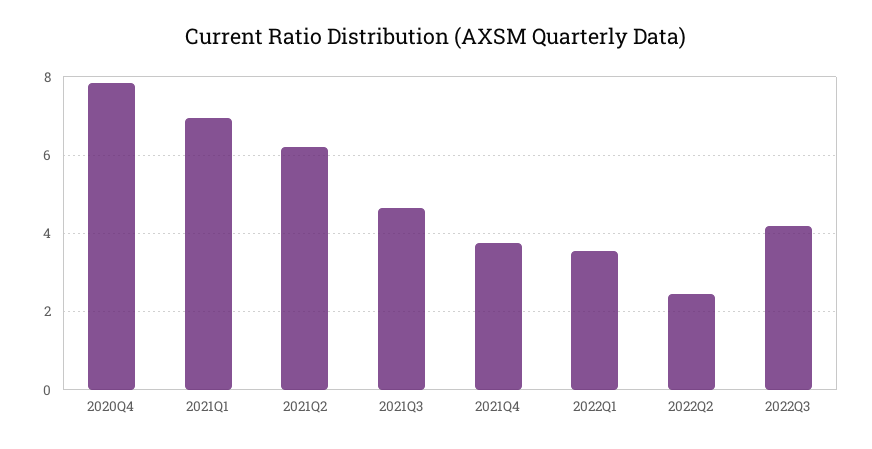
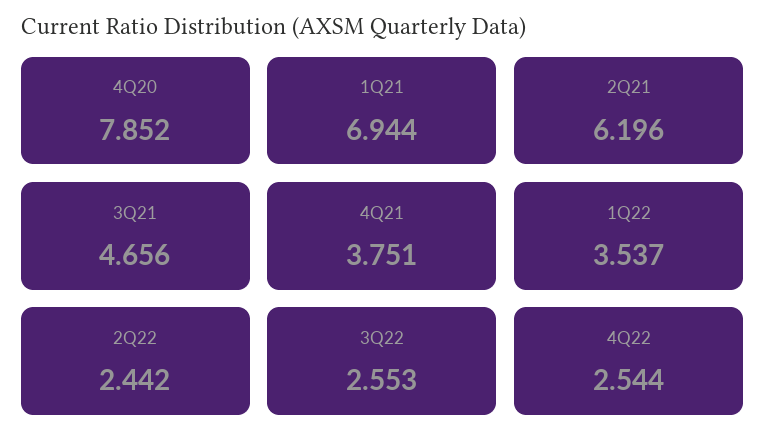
2022Q3: 4.2 -> 2.553
4Q22: none -> 2.544

